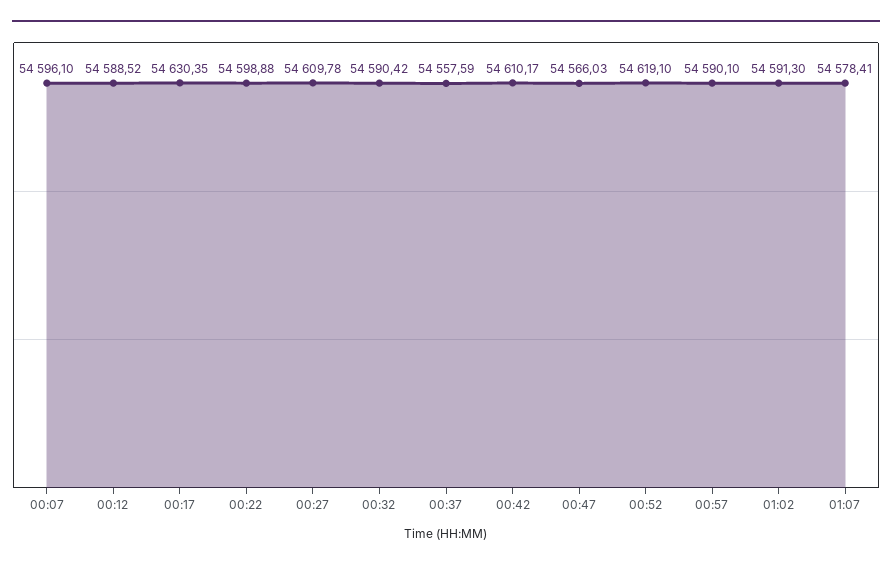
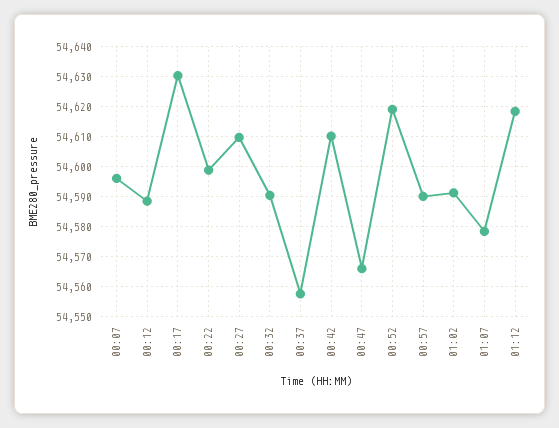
01:12: none -> 54618

